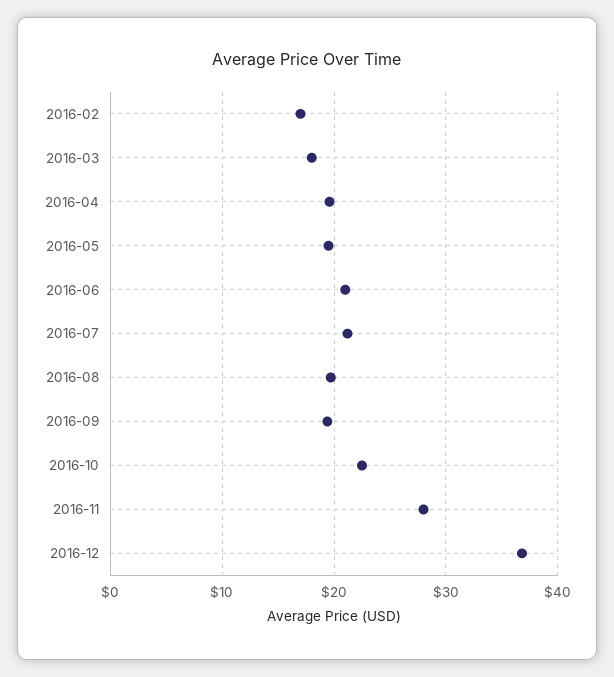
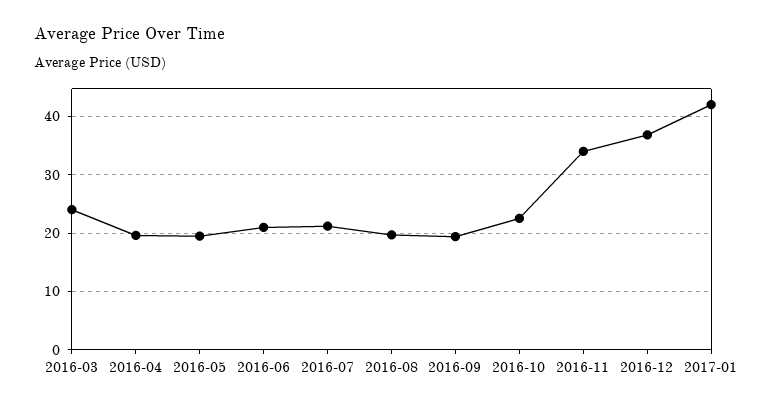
2016-02: 17 -> none
2016-03: 18 -> 24
2016-11: 28 -> 34
2017-01: none -> 42

